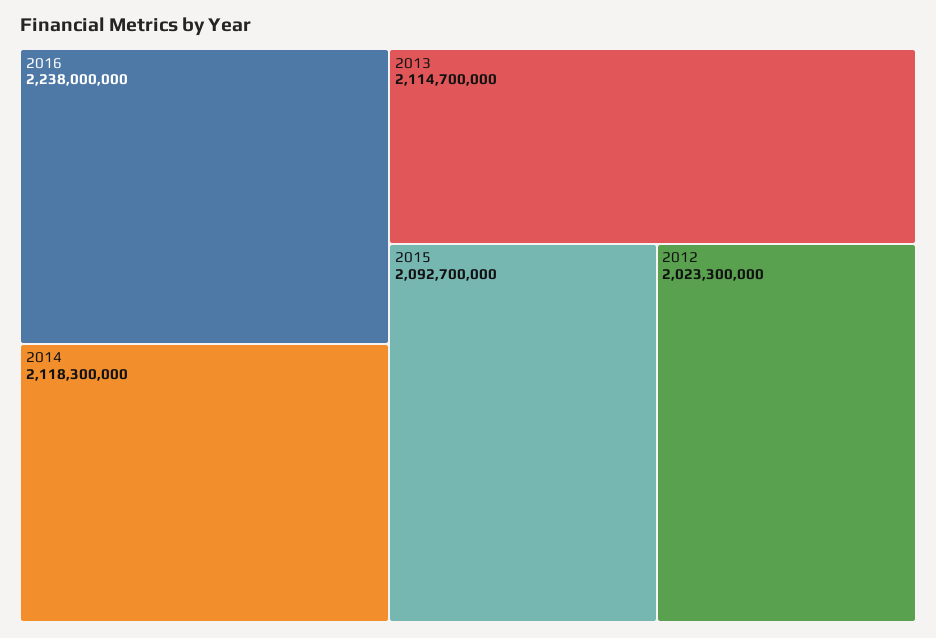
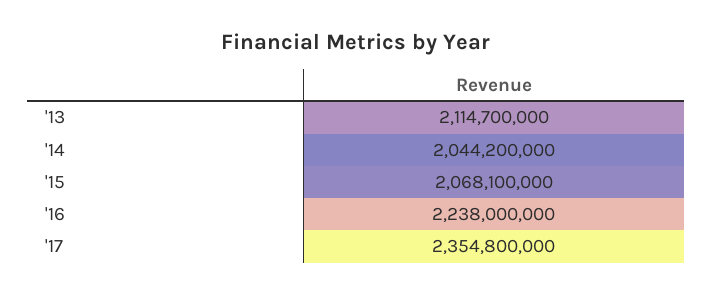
2014: 2118300000 -> 2044200000
2015: 2092700000 -> 2068100000
2012: 2023300000 -> none
'17: none -> 2354800000

